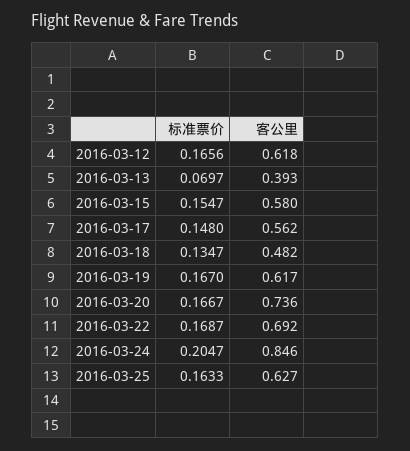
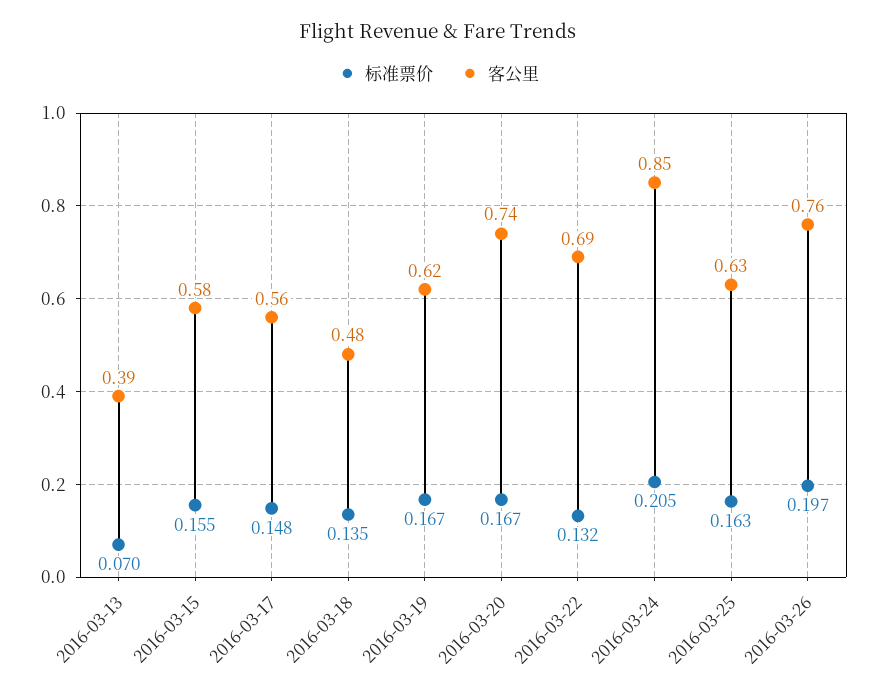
标准票价, 2016-03-12: 0.1656 -> none
客公里, 2016-03-12: 0.618 -> none
标准票价, 2016-03-22: 0.1687 -> 0.132
标准票价, 2016-03-26: none -> 0.197
客公里, 2016-03-26: none -> 0.76

